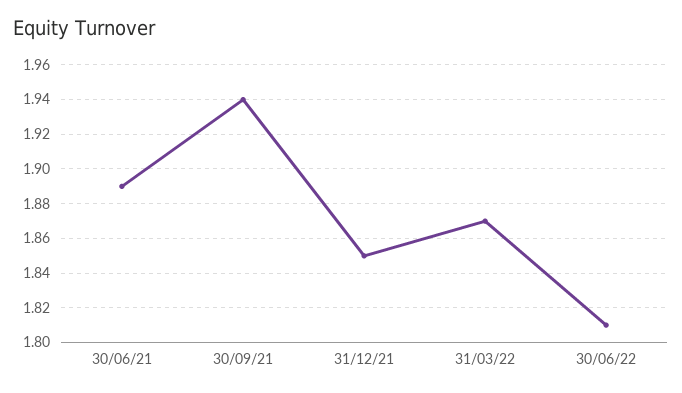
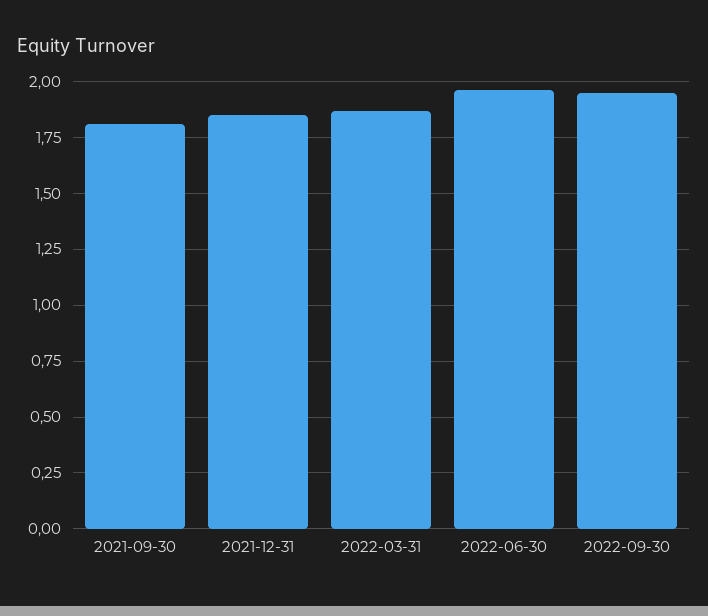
30/06/21: 1.89 -> none
30/09/21: 1.94 -> 1.8
30/06/22: 1.81 -> 1.95
2022-09-30: none -> 1.95

